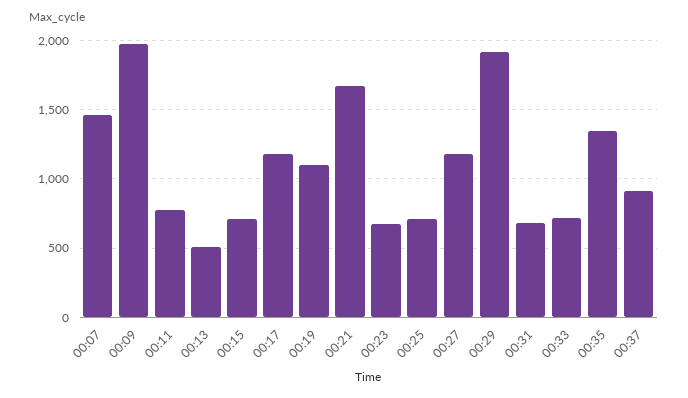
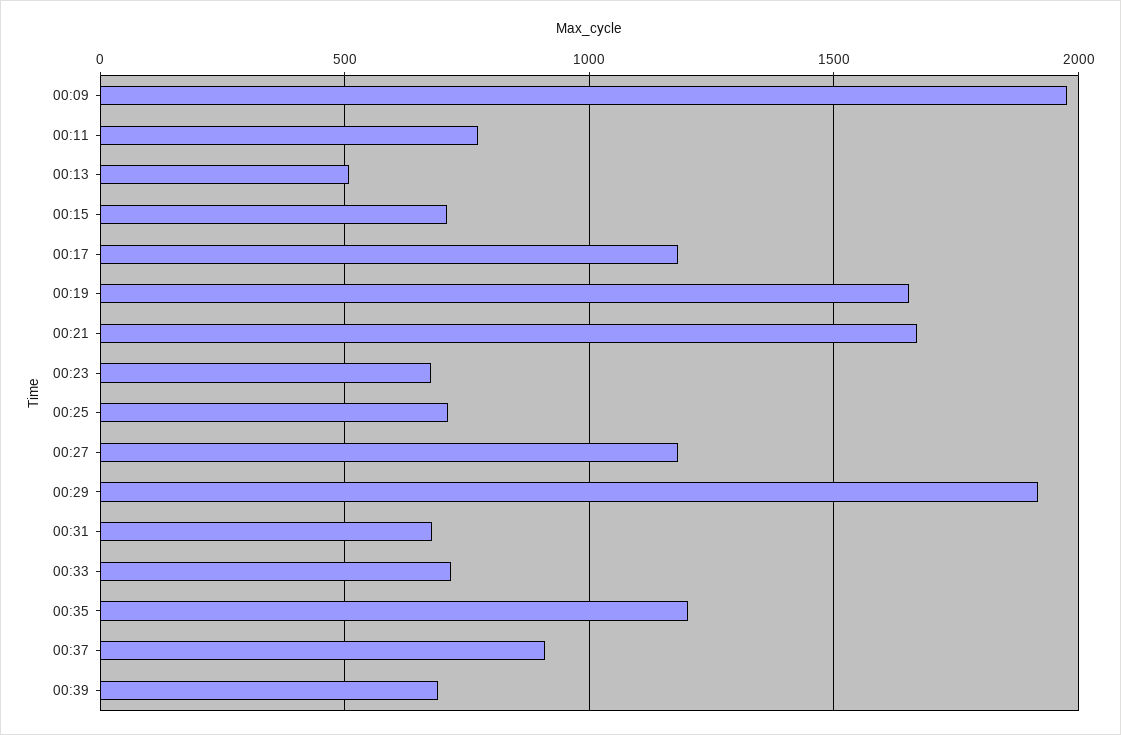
00:07: 1450 -> none
00:19: 1100 -> 1650
00:35: 1350 -> 1200
00:39: none -> 700

